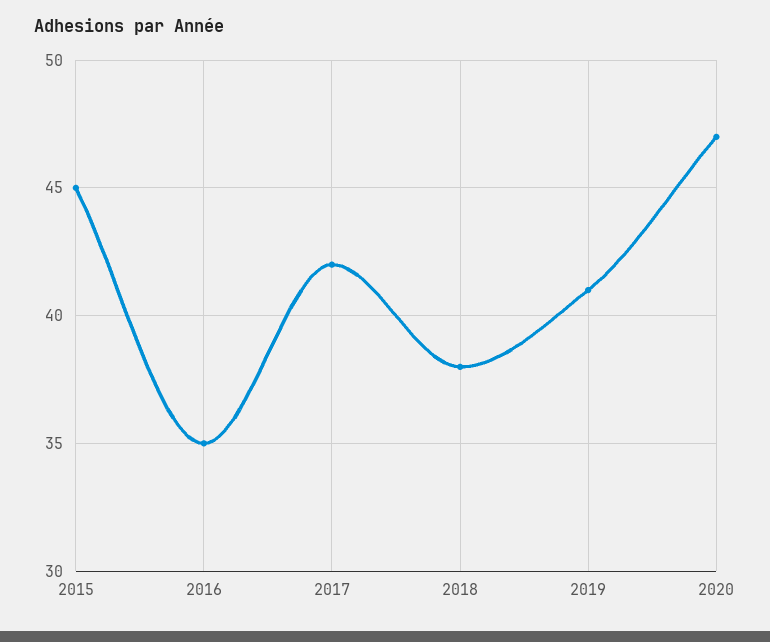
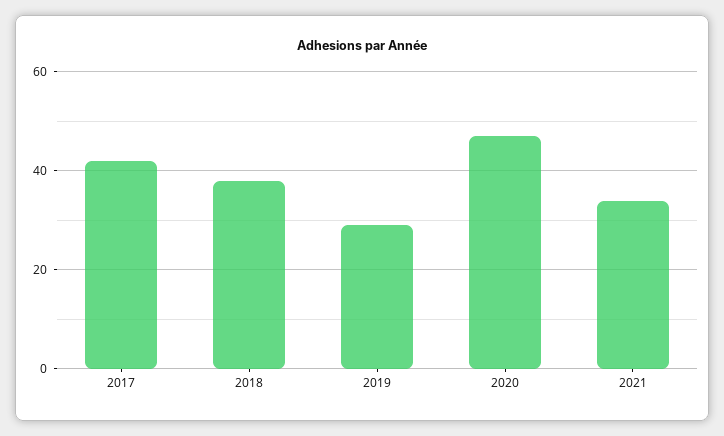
2015: 45 -> none
2016: 35 -> none
2019: 41 -> 30
2021: none -> 35

